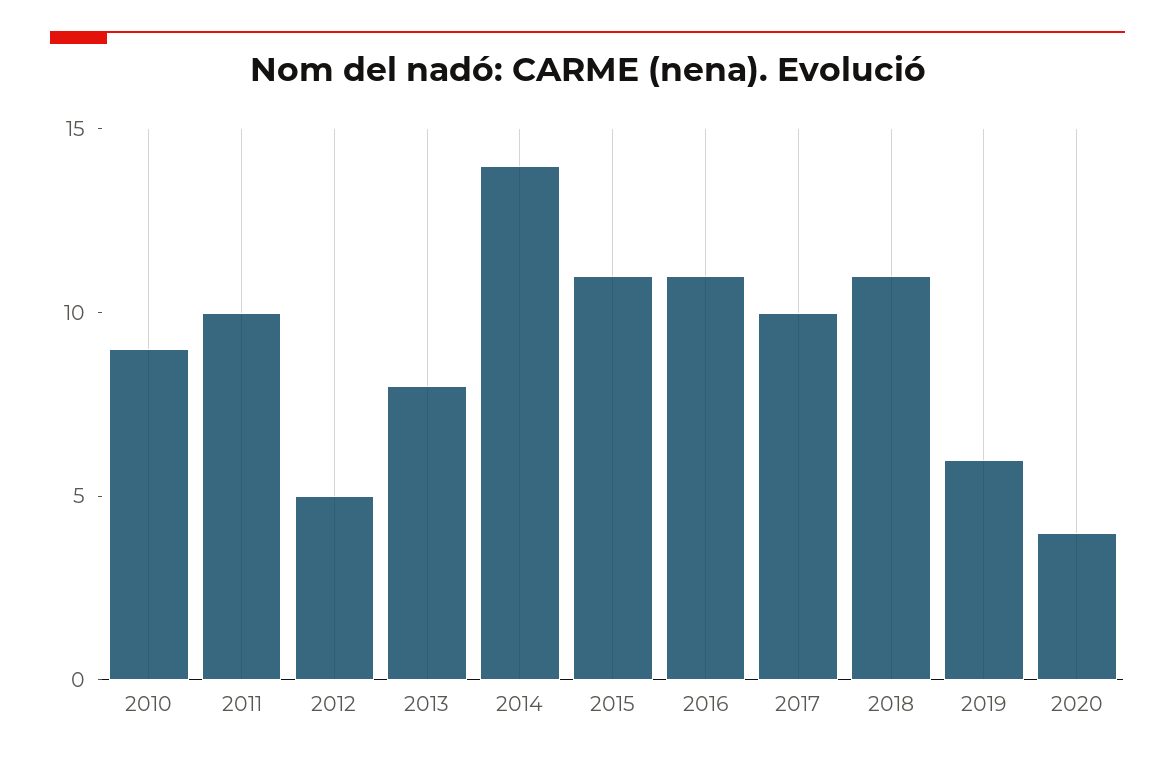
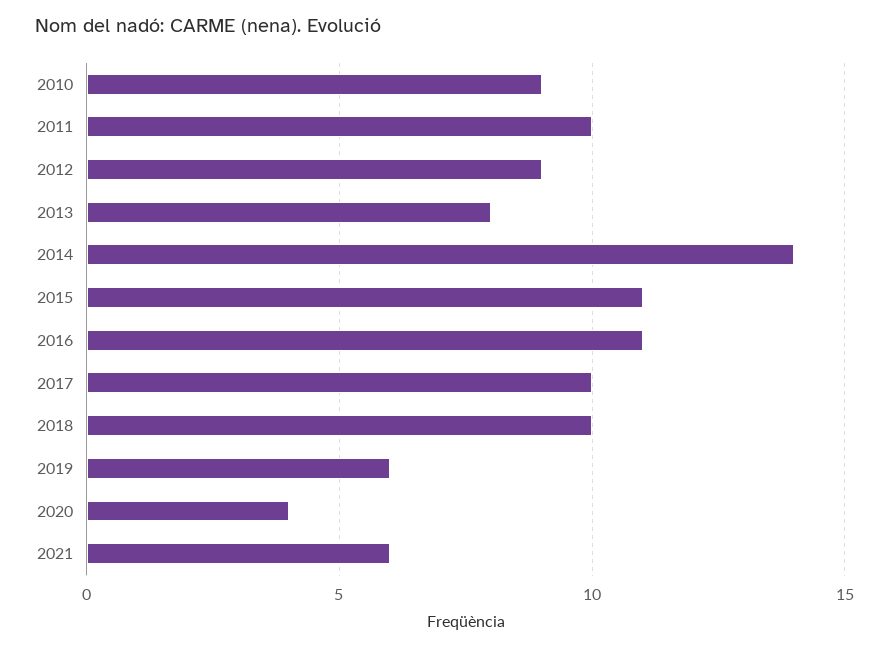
2012: 5 -> 9
2018: 11 -> 10
2021: none -> 6

